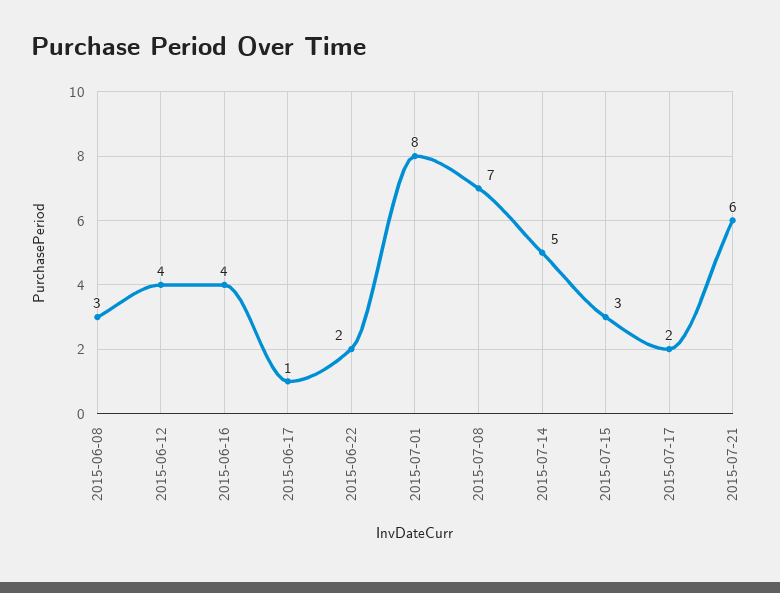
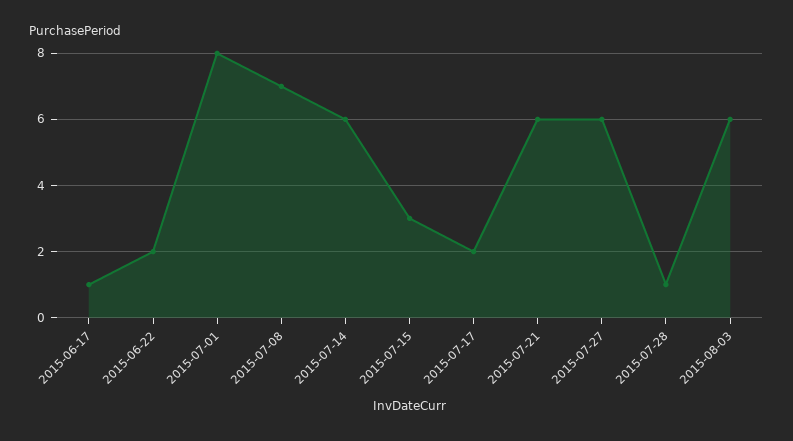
2015-06-08: 3 -> none
2015-06-12: 4 -> none
2015-06-16: 4 -> none
2015-07-14: 5 -> 6
2015-07-27: none -> 6
2015-07-28: none -> 1
2015-08-03: none -> 6

